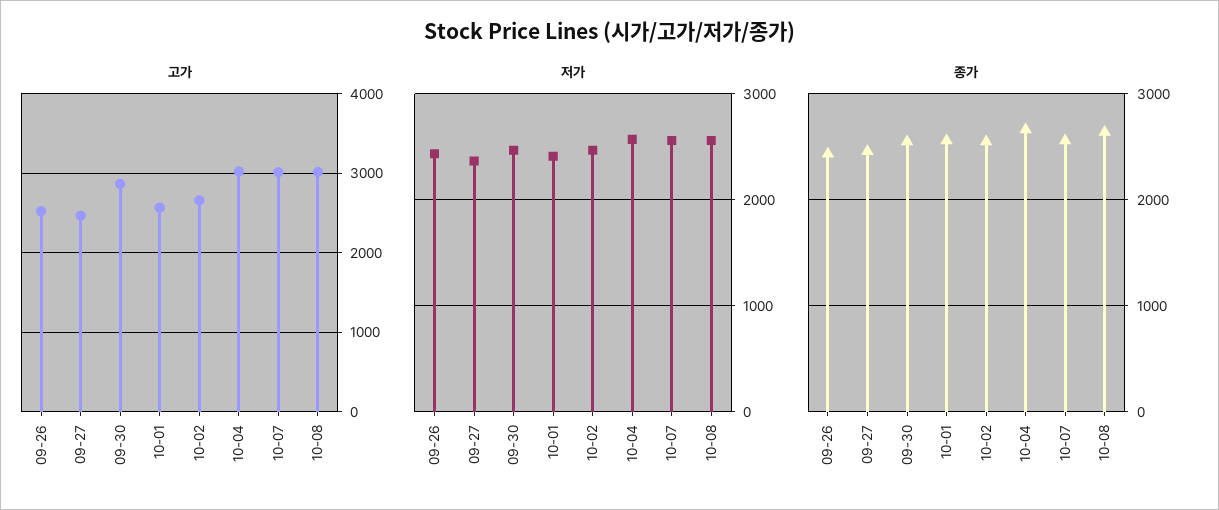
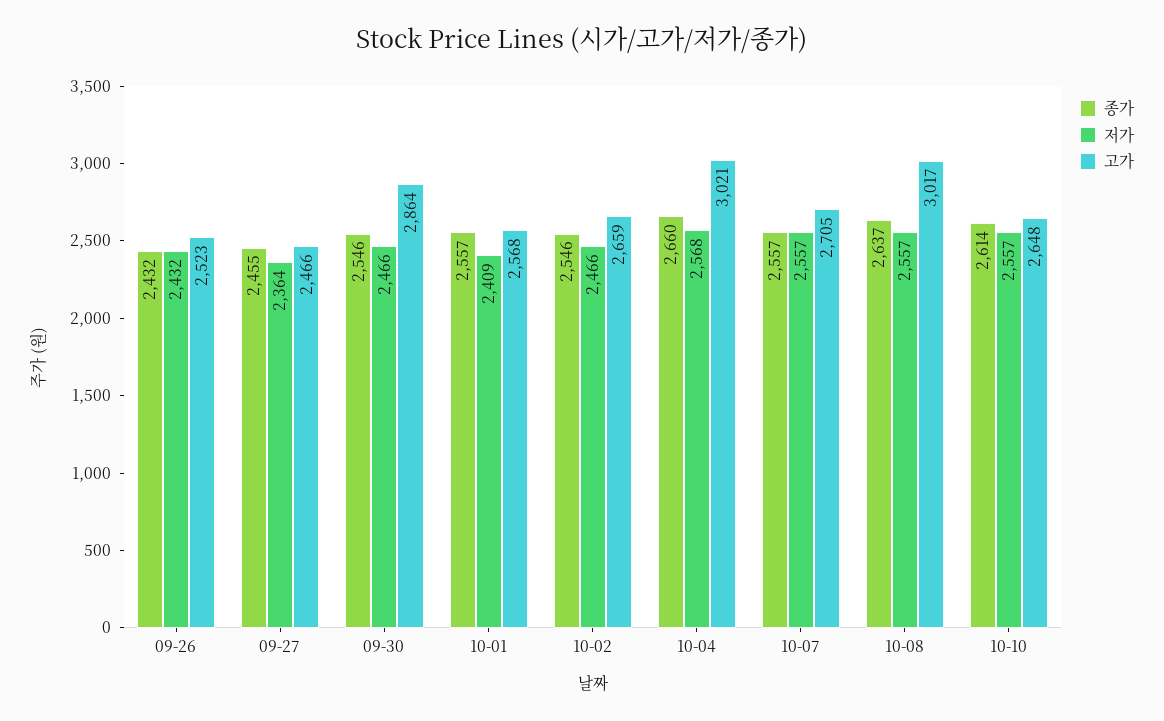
고가, 10-07: 3000 -> 2705
종가, 10-10: none -> 2614
저가, 10-10: none -> 2557
고가, 10-10: none -> 2648

